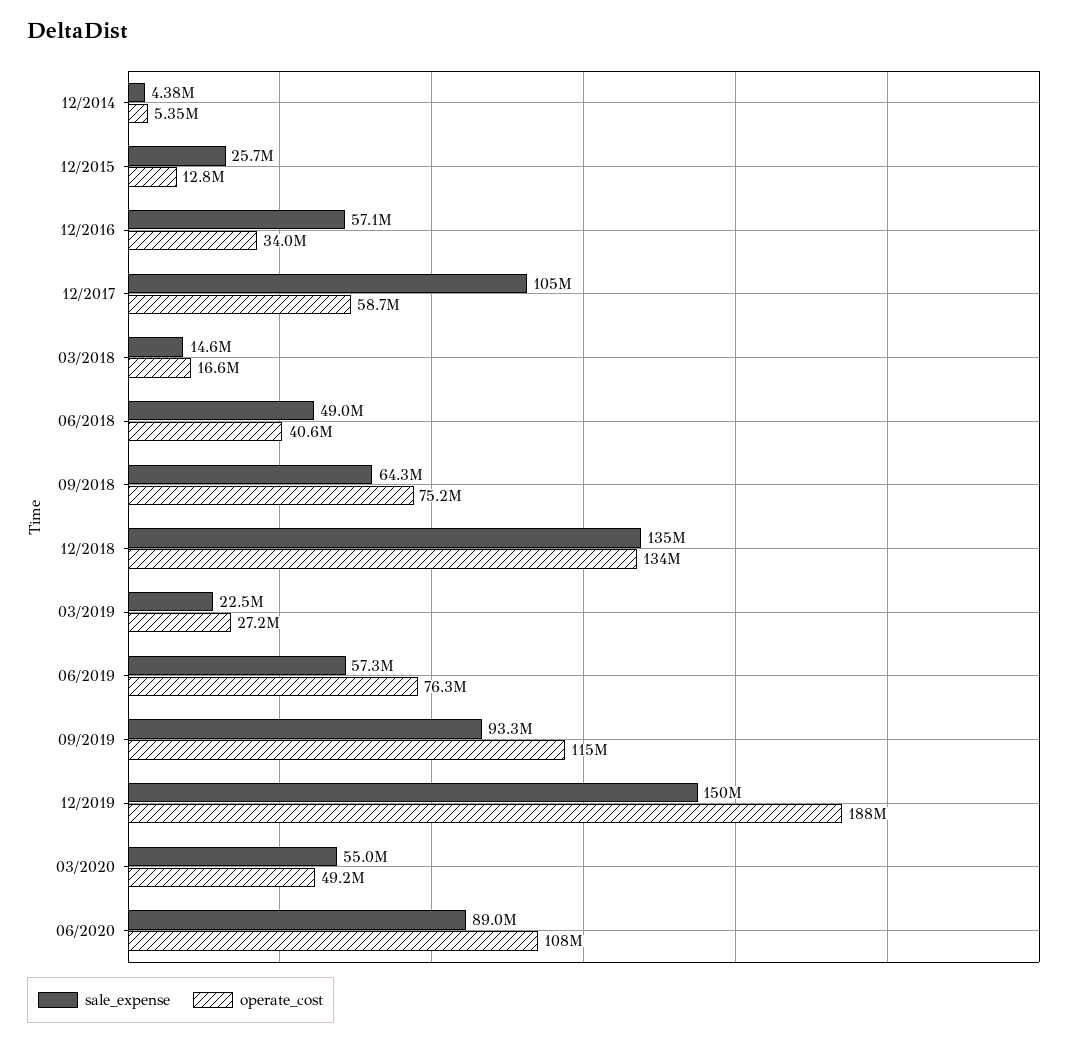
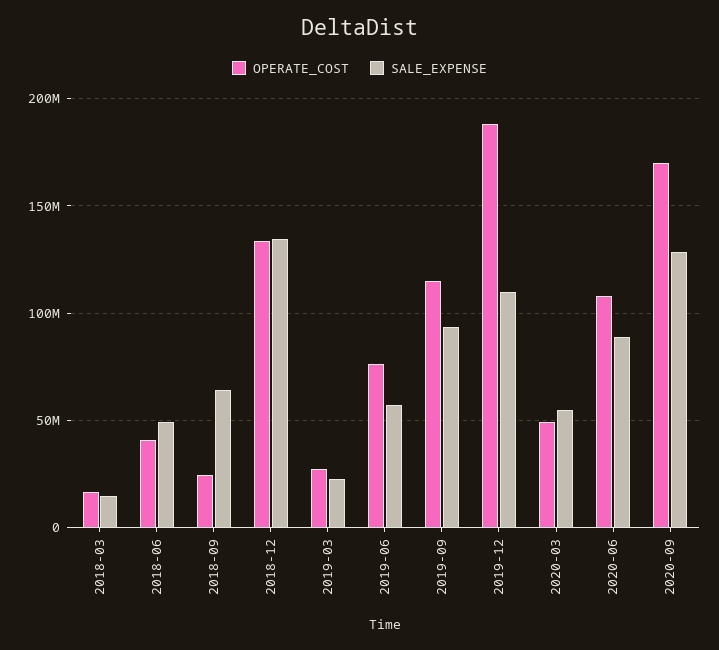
sale_expense, 12/2014: 4380000 -> none
operate_cost, 12/2014: 5350000 -> none
sale_expense, 12/2015: 25700000 -> none
operate_cost, 12/2015: 12800000 -> none
sale_expense, 12/2016: 57100000 -> none
operate_cost, 12/2016: 34000000 -> none
sale_expense, 12/2017: 105000000 -> none
operate_cost, 12/2017: 58700000 -> none
operate_cost, 09/2018: 75200000 -> 25000000
sale_expense, 12/2019: 150000000 -> 110000000
operate_cost, 2020-09: none -> 170000000
sale_expense, 2020-09: none -> 130000000

